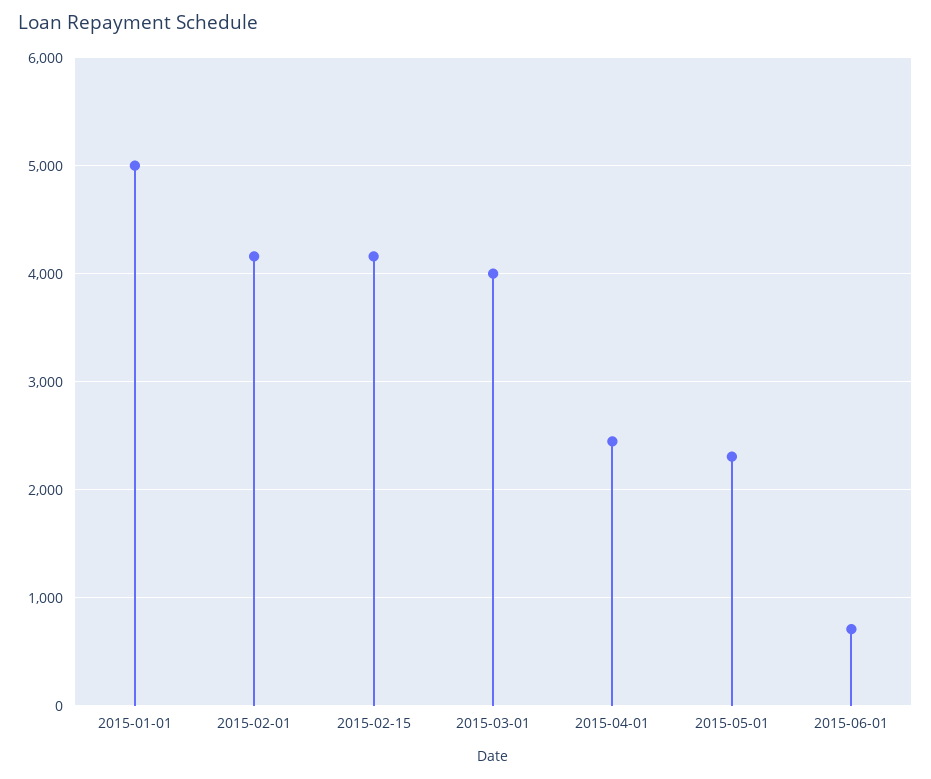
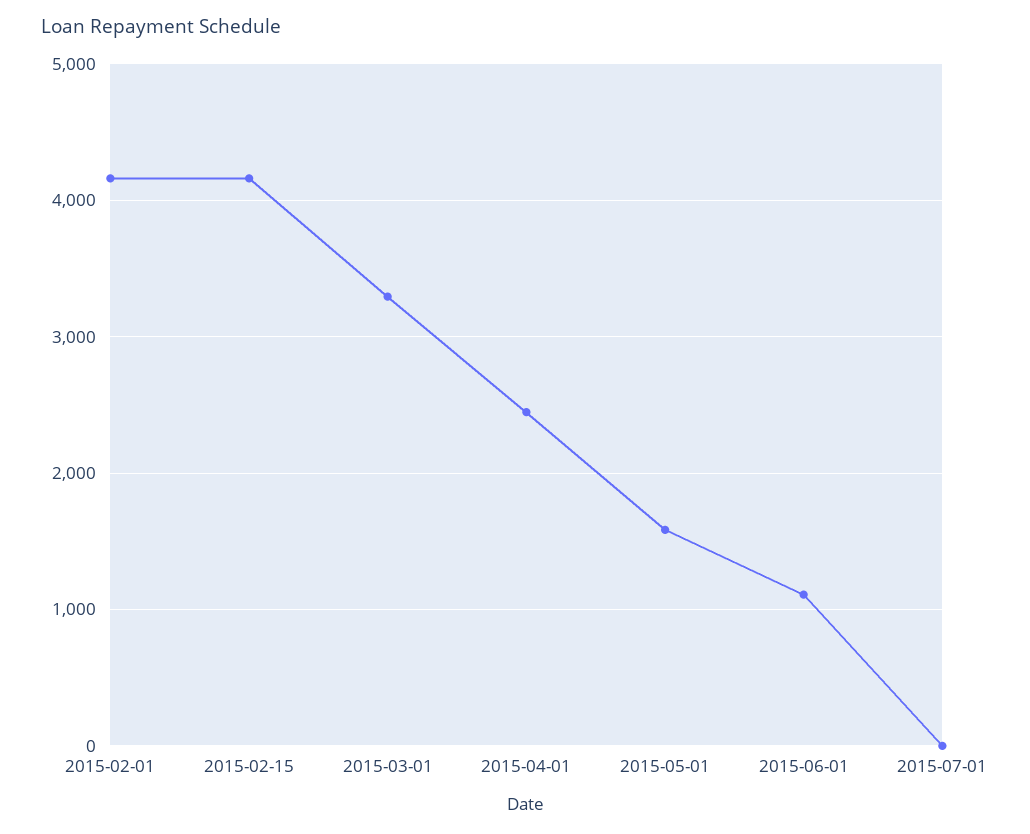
2015-01-01: 5000 -> none
2015-03-01: 4000 -> 3300
2015-05-01: 2300 -> 1600
2015-06-01: 700 -> 1100
2015-07-01: none -> 0

